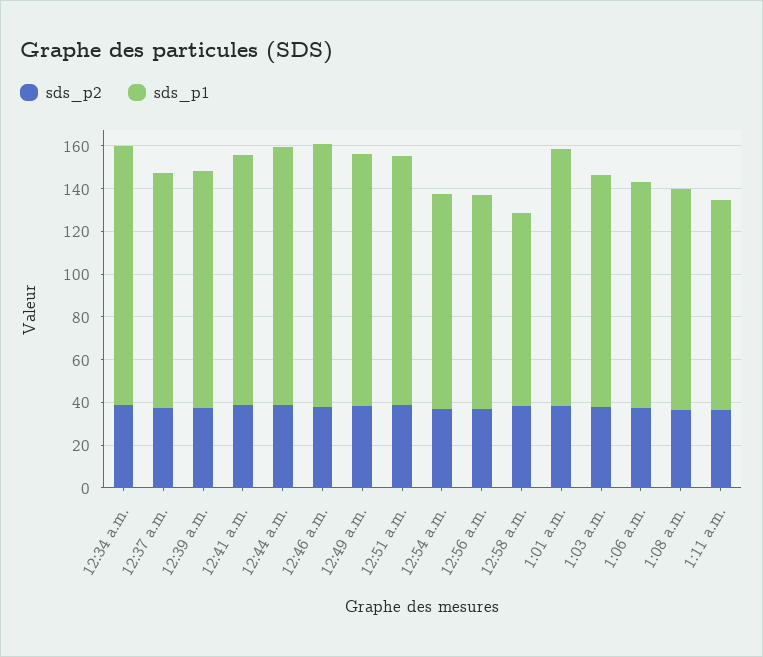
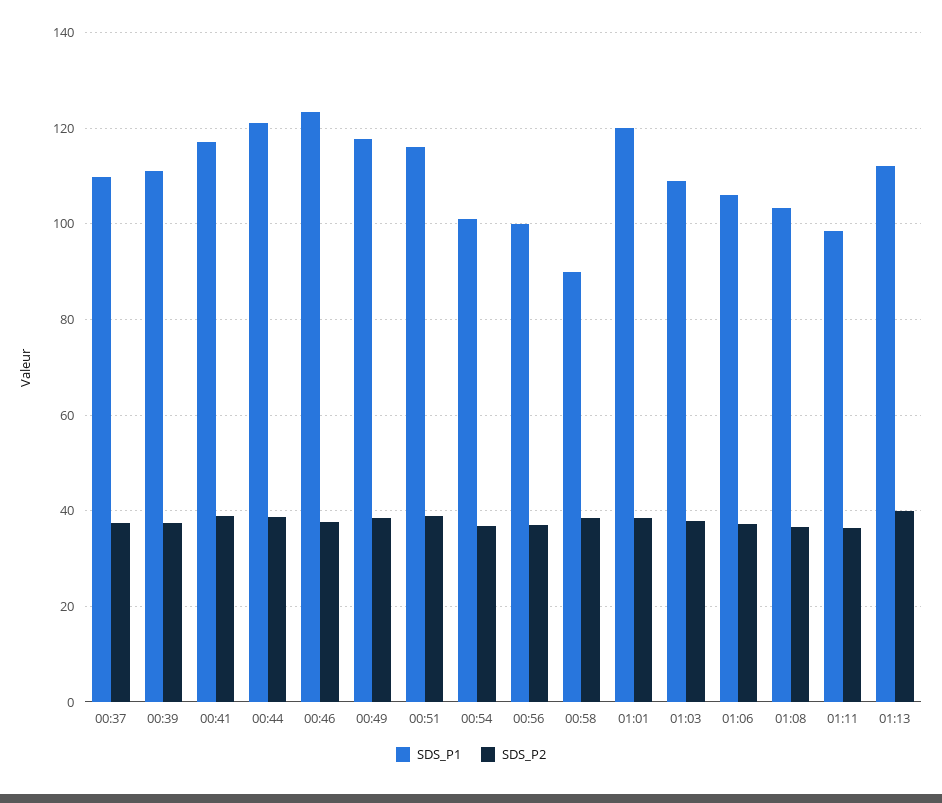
sds_p2, 12:34 a.m.: 40 -> none
sds_p1, 12:34 a.m.: 120 -> none
sds_p1, 01:13: none -> 112
sds_p2, 01:13: none -> 40

